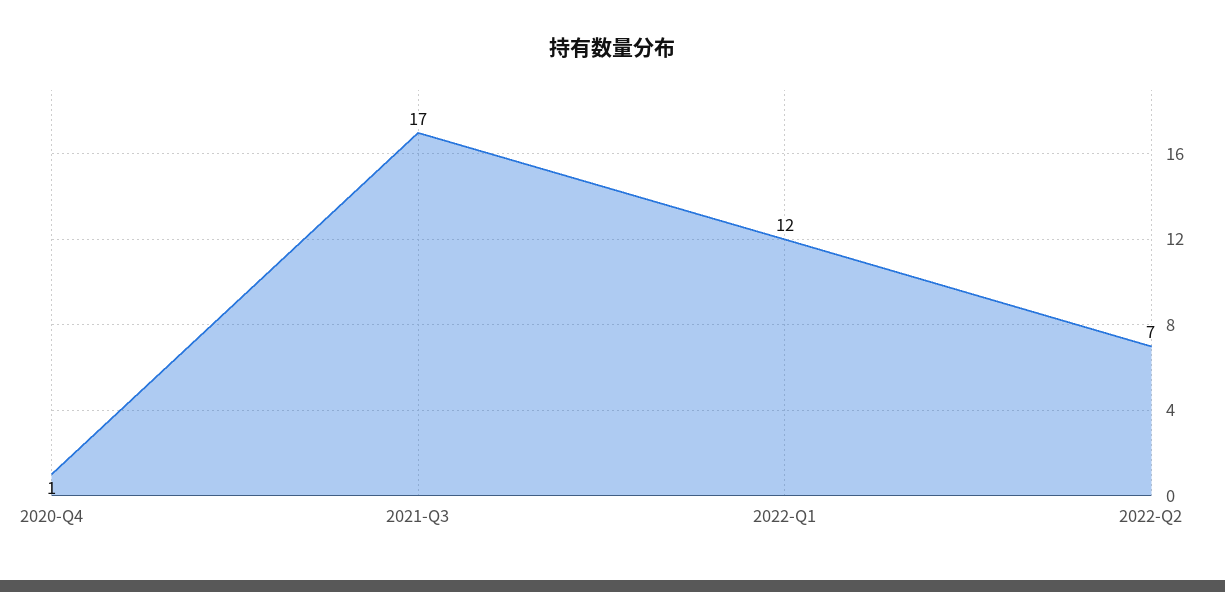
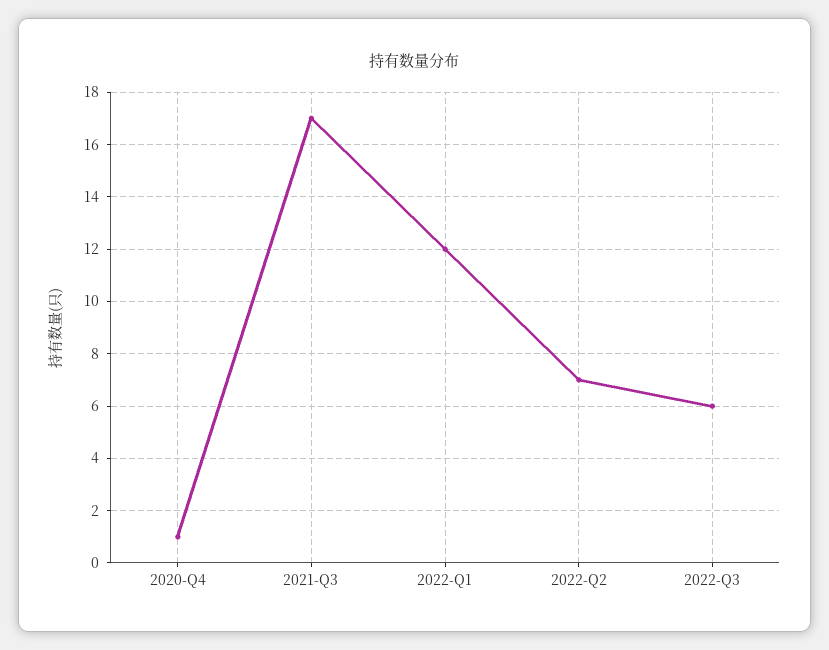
2022-Q3: none -> 6

